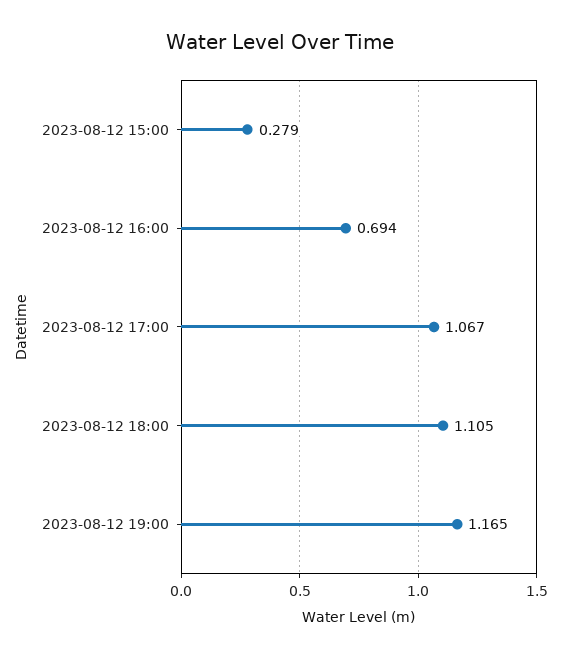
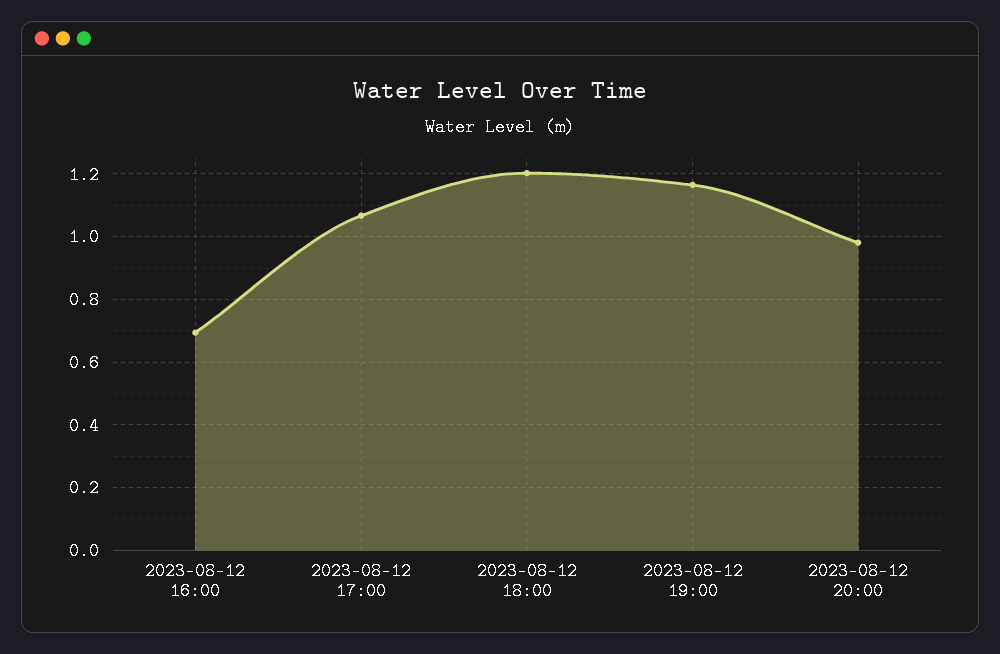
2023-08-12 15:00: 0.279 -> none
2023-08-12 18:00: 1.105 -> 1.2
2023-08-12 20:00: none -> 0.98

